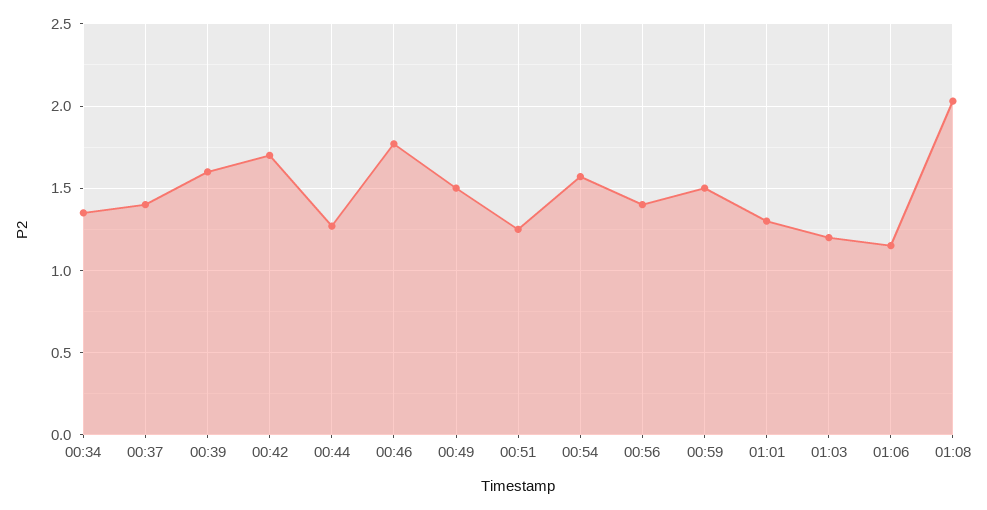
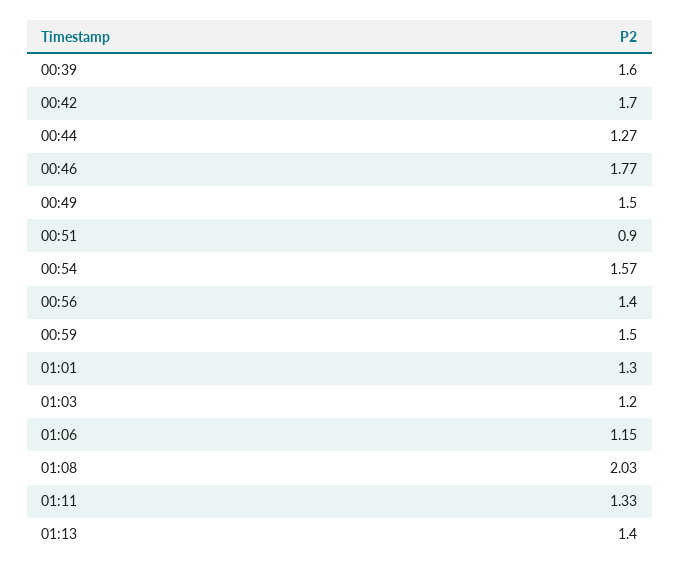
00:34: 1.35 -> none
00:37: 1.4 -> none
00:51: 1.25 -> 0.9
01:11: none -> 1.33
01:13: none -> 1.4

